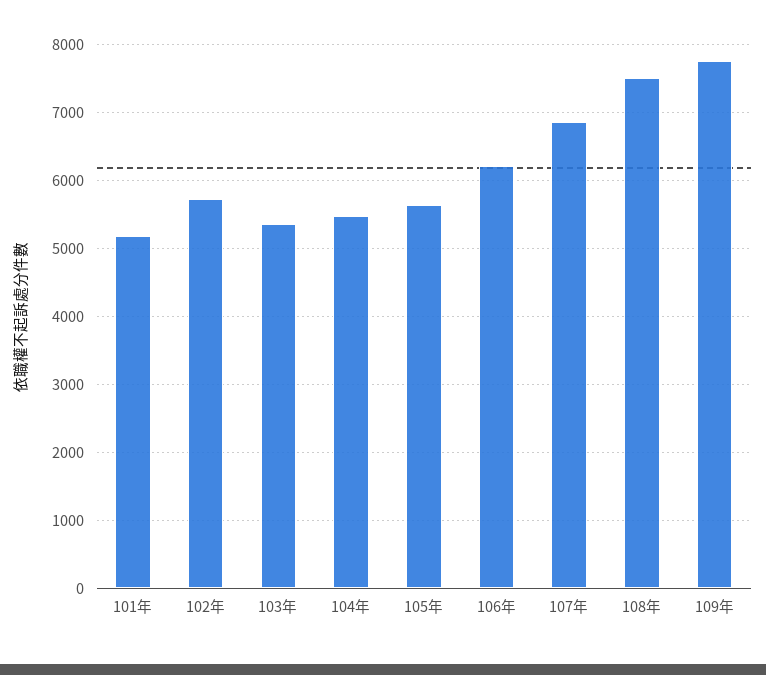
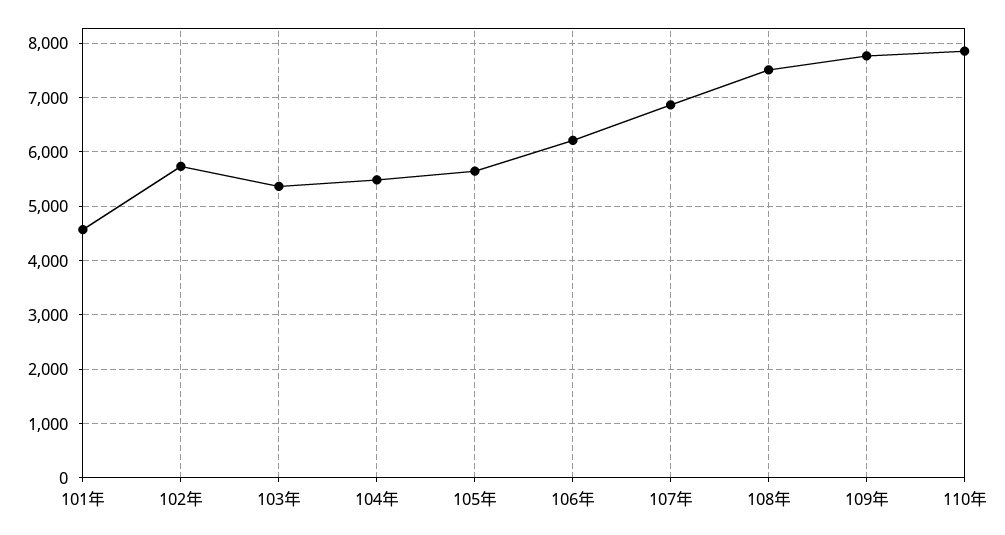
101年: 5200 -> 4600
110年: none -> 7800

